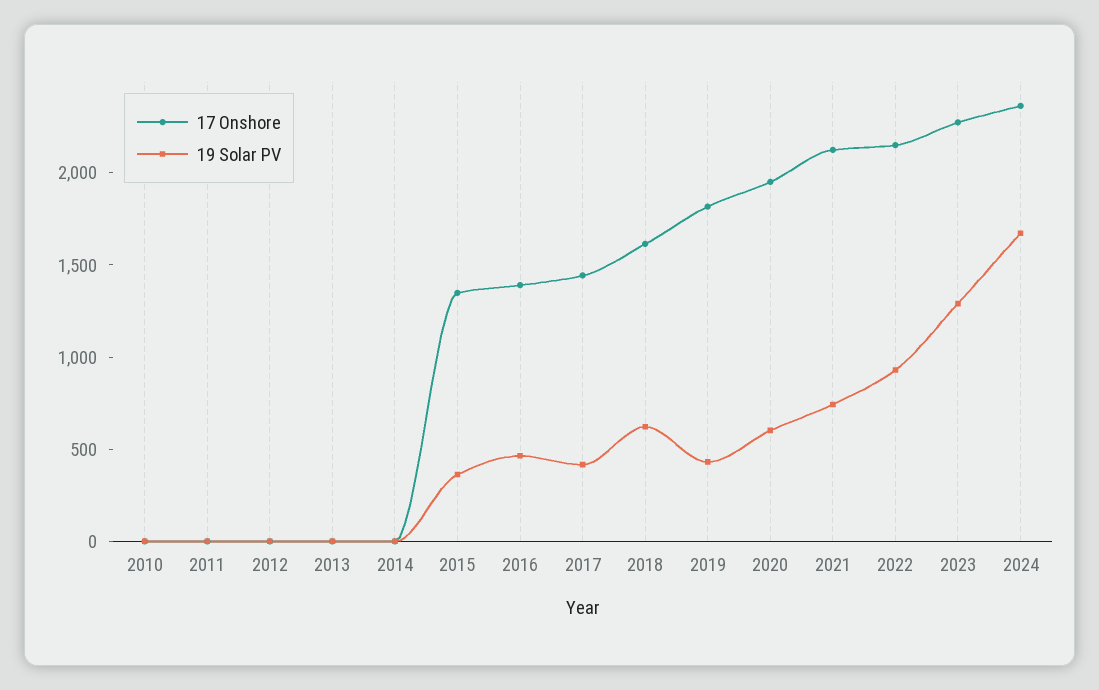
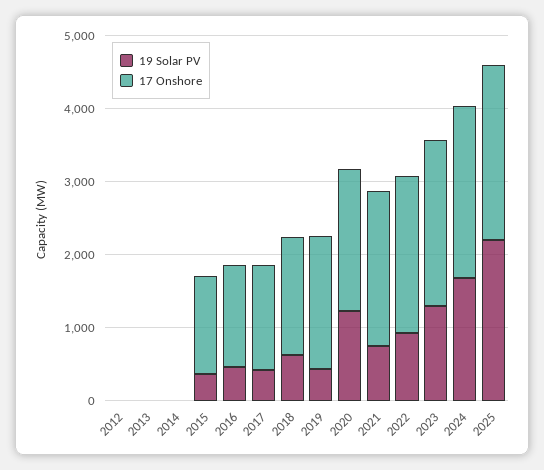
17 Onshore, 2010: 0 -> none
19 Solar PV, 2010: 0 -> none
17 Onshore, 2011: 0 -> none
19 Solar PV, 2011: 0 -> none
19 Solar PV, 2020: 600 -> 1200
19 Solar PV, 2025: none -> 2200
17 Onshore, 2025: none -> 2400

